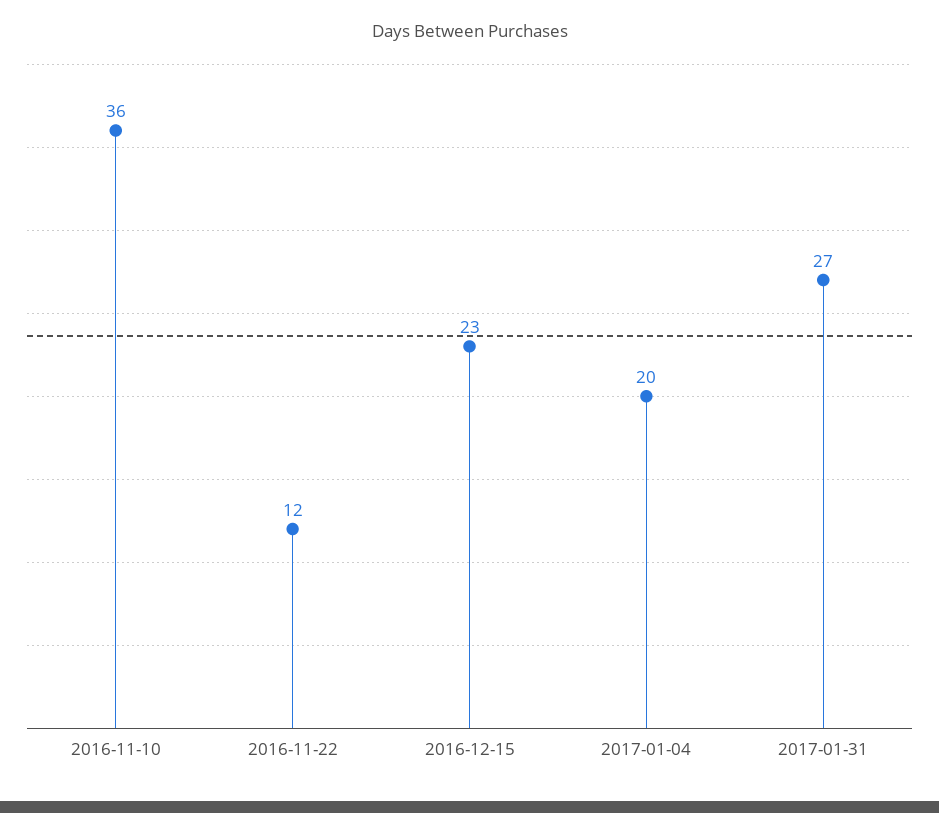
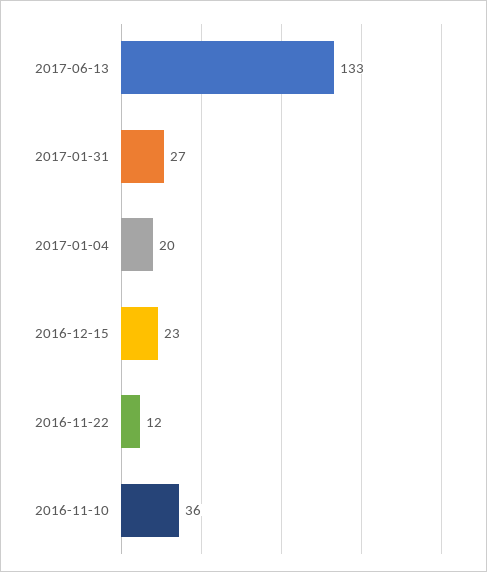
2017-06-13: none -> 133

